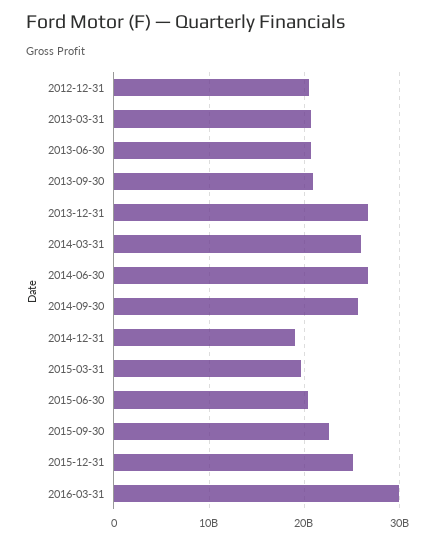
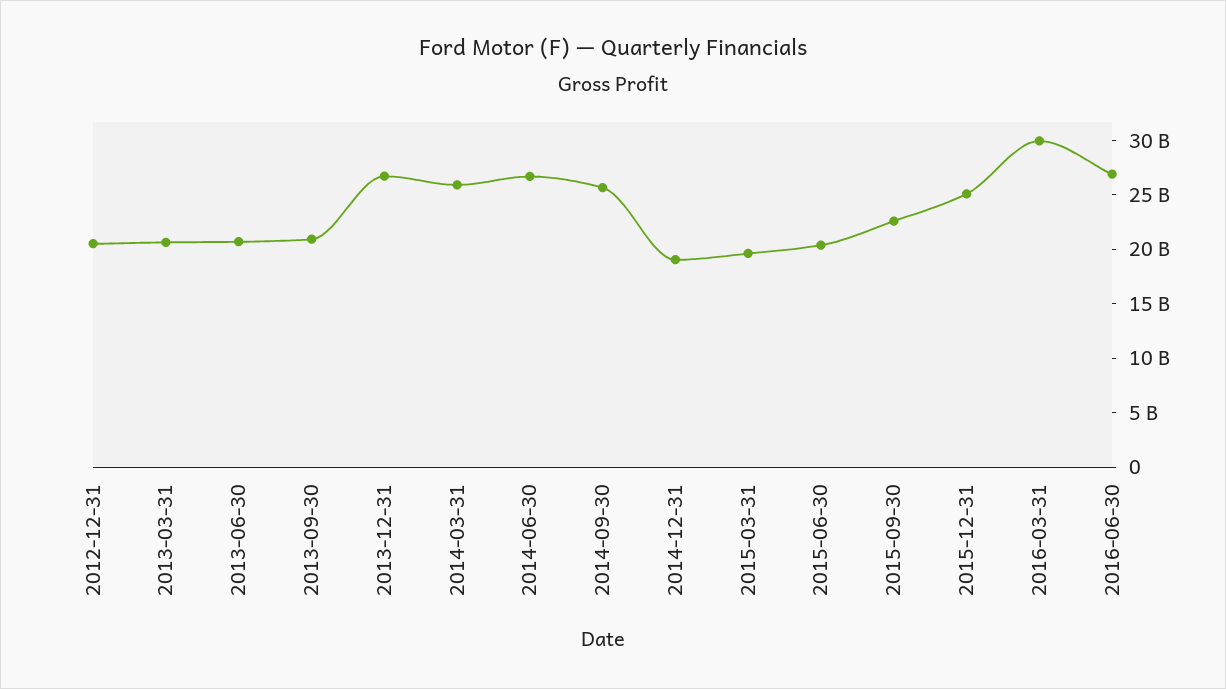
2016-06-30: none -> 27000000000

